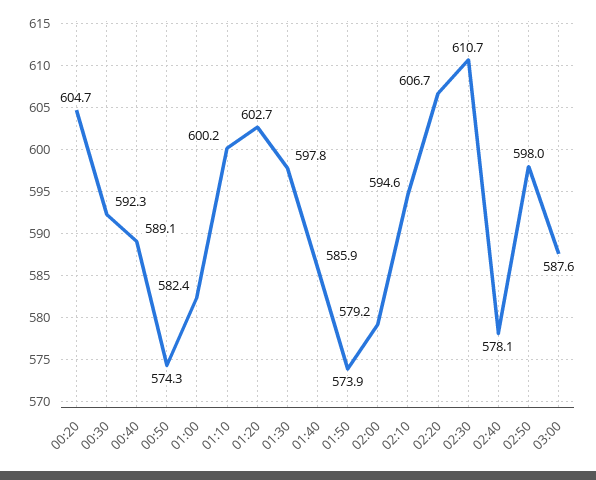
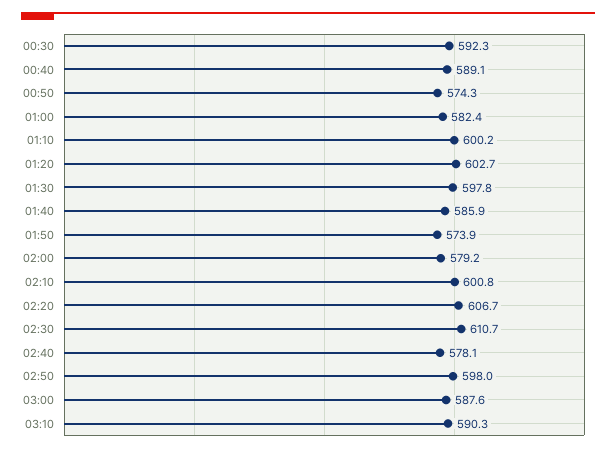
00:20: 604.7 -> none
02:10: 594.6 -> 600.8
03:10: none -> 590.3

